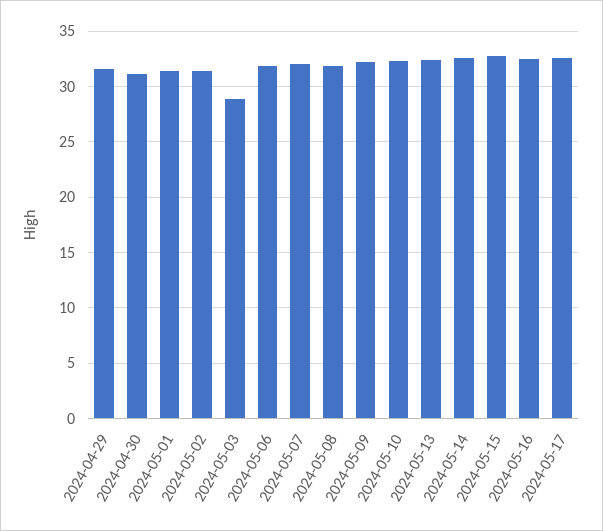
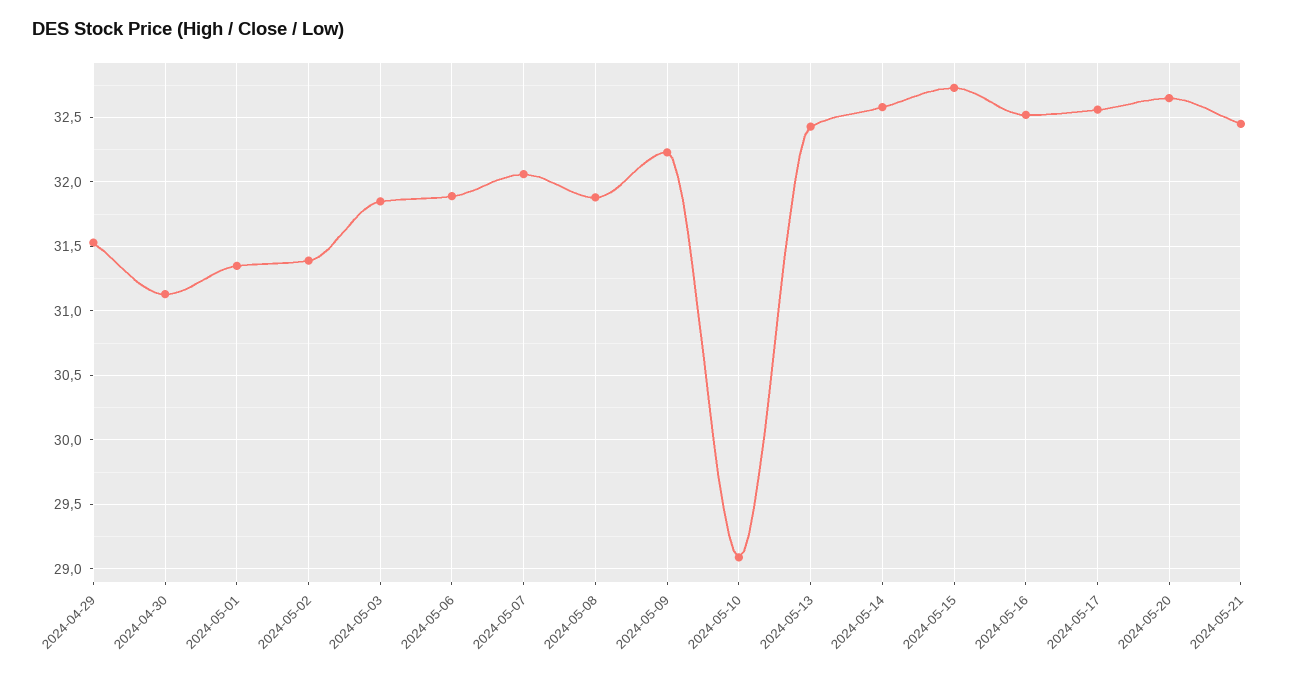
2024-05-03: 29 -> 31.85
2024-05-10: 32 -> 29.1
2024-05-20: none -> 32.65
2024-05-21: none -> 32.45

